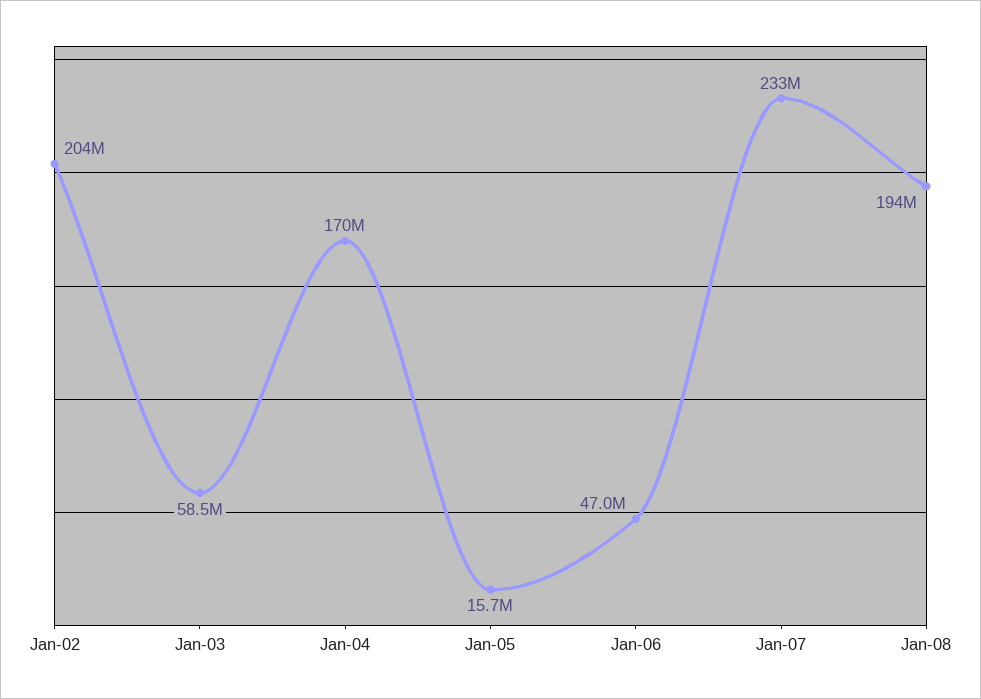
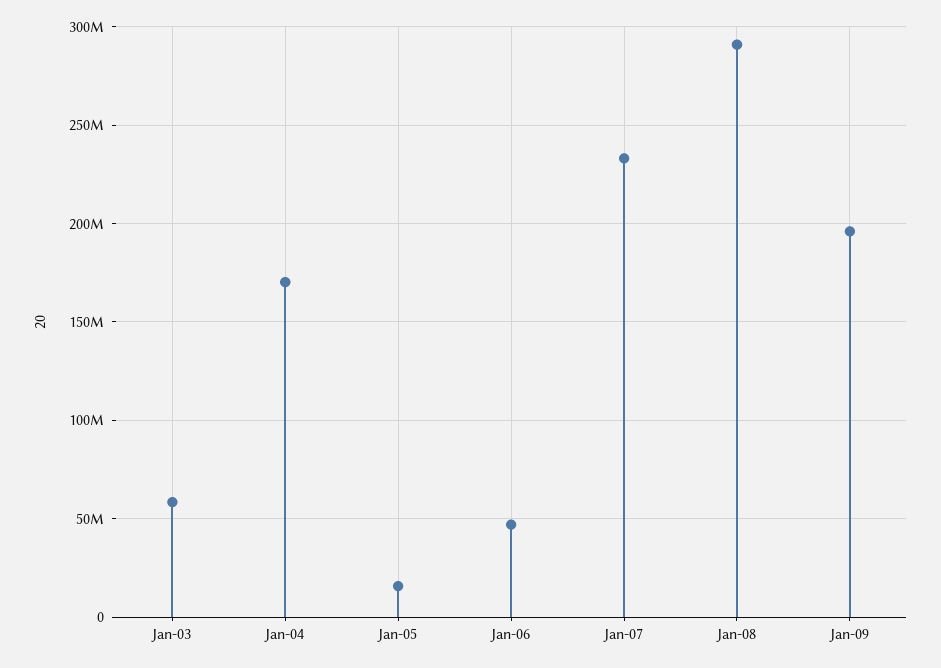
Jan-02: 204000000 -> none
Jan-08: 194000000 -> 290000000
Jan-09: none -> 195000000

